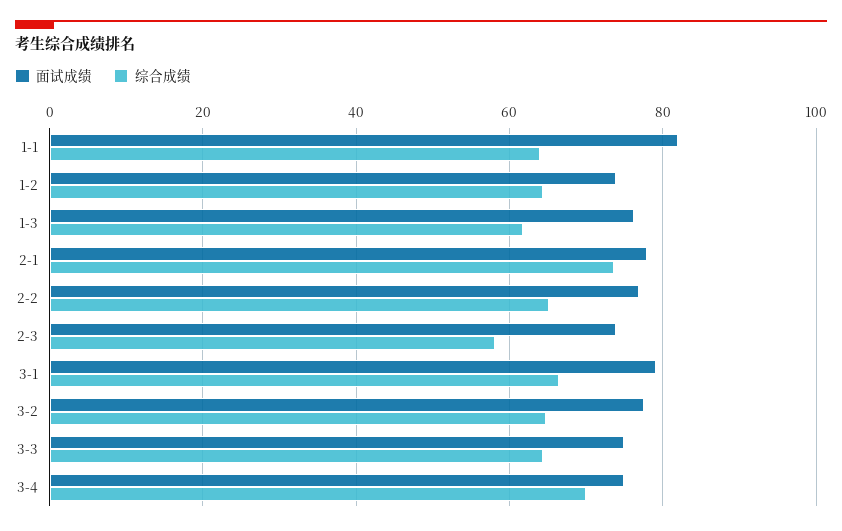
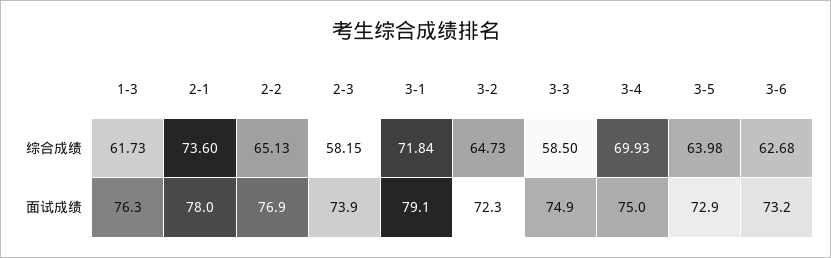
面试成绩, 1-1: 82 -> none
综合成绩, 1-1: 64 -> none
面试成绩, 1-2: 74 -> none
综合成绩, 1-2: 64 -> none
综合成绩, 3-1: 66 -> 71.84
面试成绩, 3-2: 78 -> 72.3
综合成绩, 3-3: 64 -> 58.5
综合成绩, 3-5: none -> 63.98
综合成绩, 3-6: none -> 62.68
面试成绩, 3-5: none -> 72.9
面试成绩, 3-6: none -> 73.2

